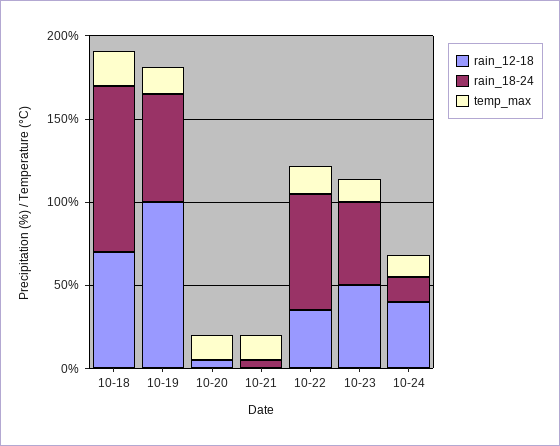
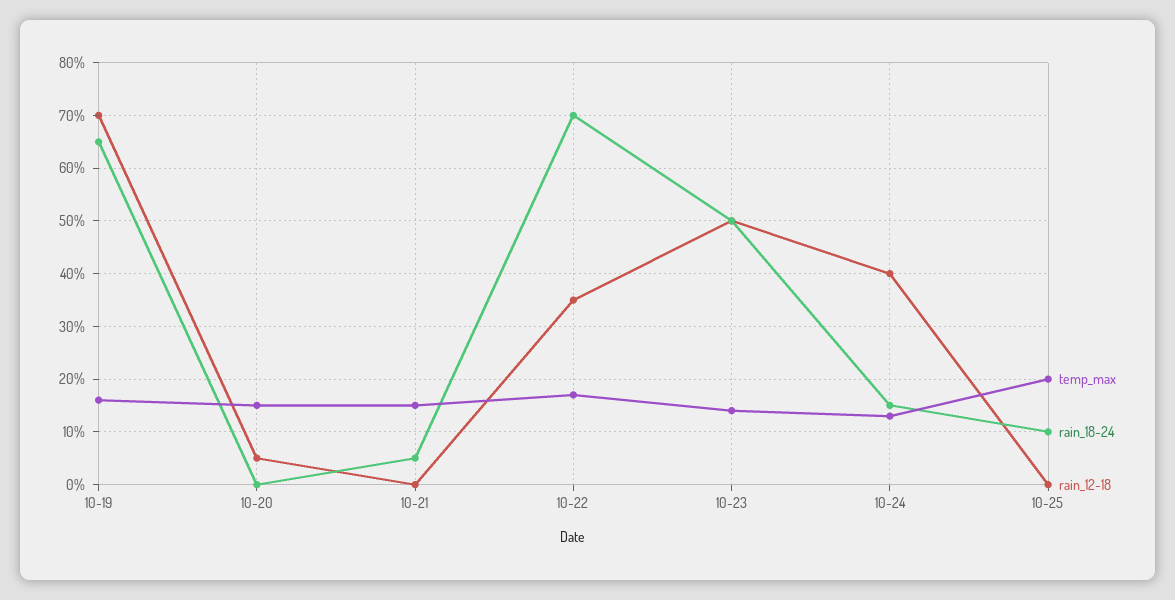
rain_12-18, 10-18: 70 -> none
rain_18-24, 10-18: 100 -> none
temp_max, 10-18: 20 -> none
rain_12-18, 10-19: 100 -> 70
temp_max, 10-25: none -> 20
rain_18-24, 10-25: none -> 10
rain_12-18, 10-25: none -> 0

